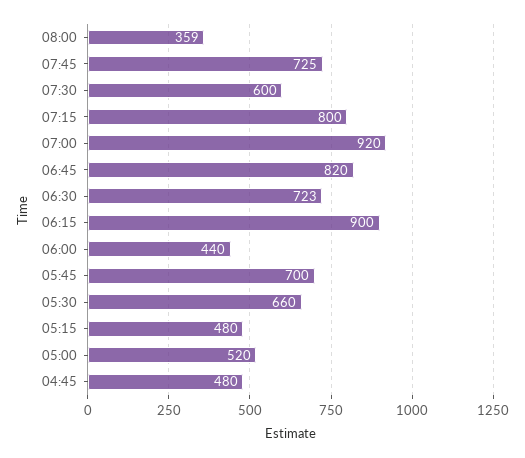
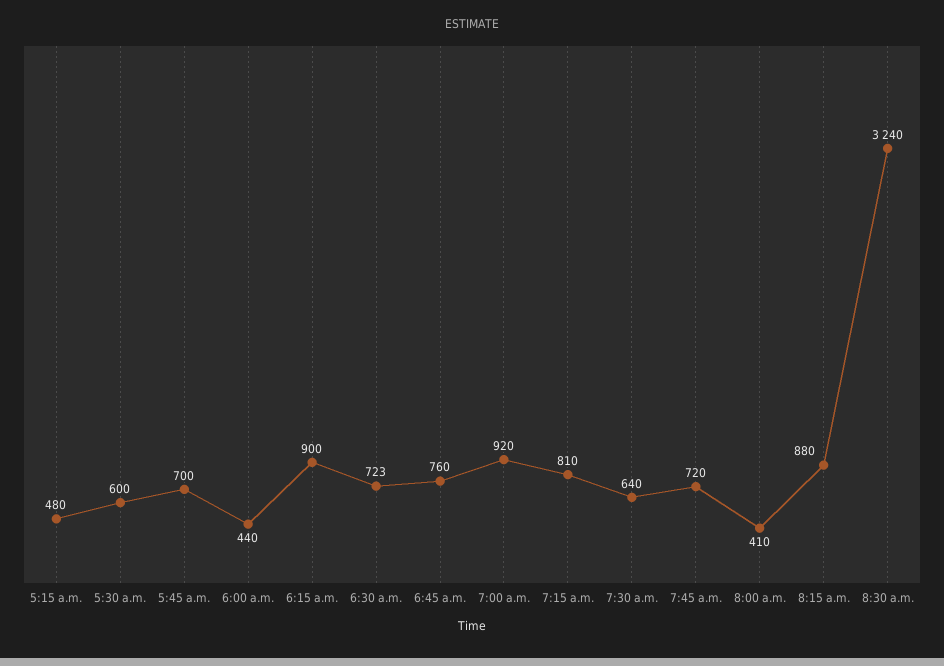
08:00: 359 -> 410
07:45: 725 -> 720
07:30: 600 -> 640
07:15: 800 -> 810
06:45: 820 -> 760
05:30: 660 -> 600
05:00: 520 -> none
04:45: 480 -> none
8:15 a.m.: none -> 880
8:30 a.m.: none -> 3240

